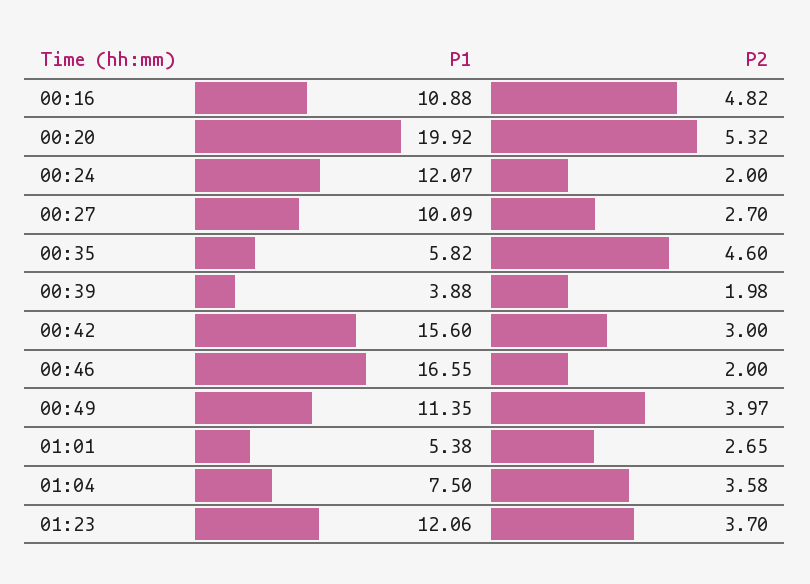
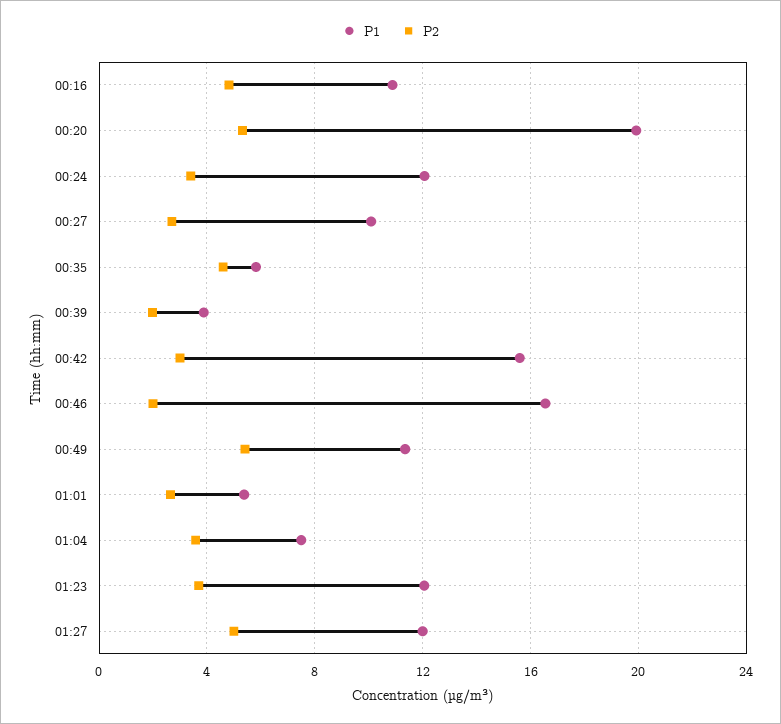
P2, 00:24: 2 -> 3.5
P2, 00:49: 3.97 -> 5.5
P1, 01:27: none -> 12
P2, 01:27: none -> 5

